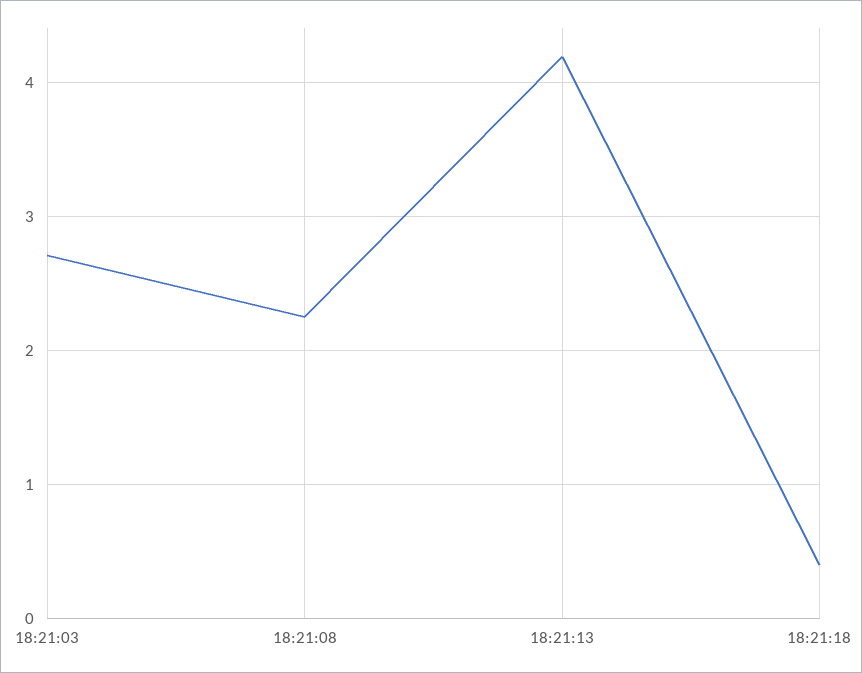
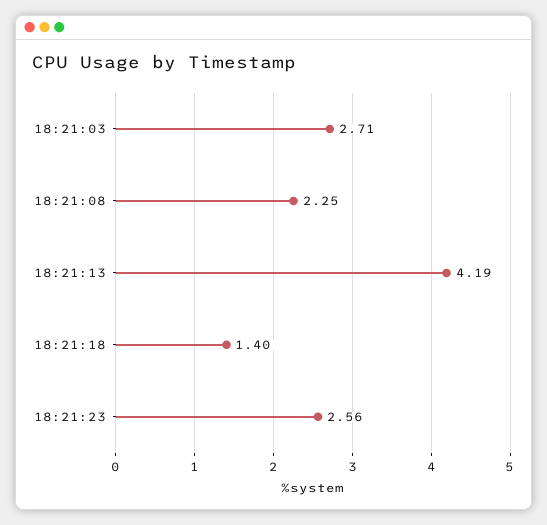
18:21:18: 0.4 -> 1.4
18:21:23: none -> 2.56

